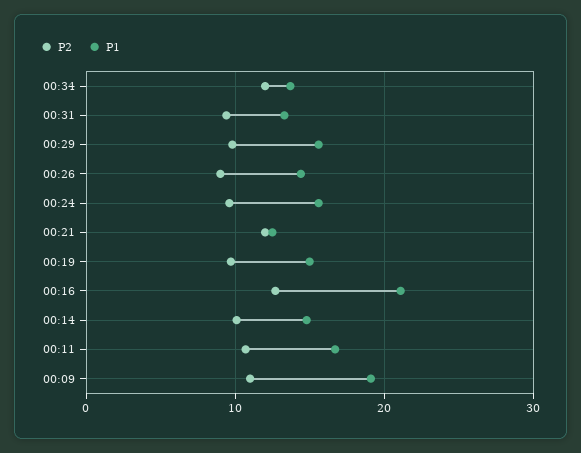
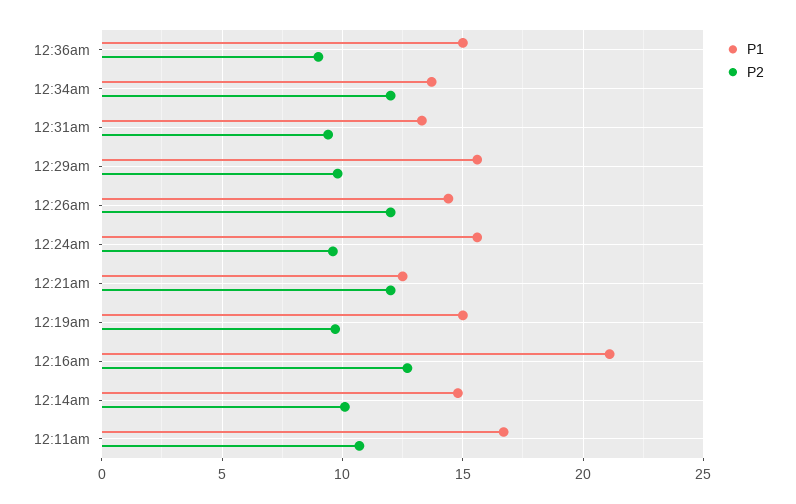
P2, 00:26: 9 -> 12
P2, 00:09: 11 -> none
P1, 00:09: 19 -> none
P1, 12:36am: none -> 15
P2, 12:36am: none -> 9

